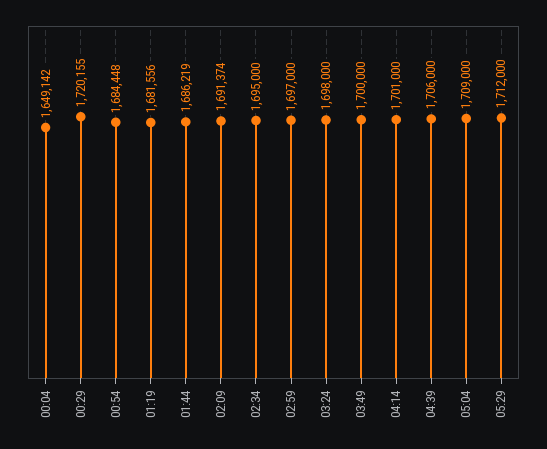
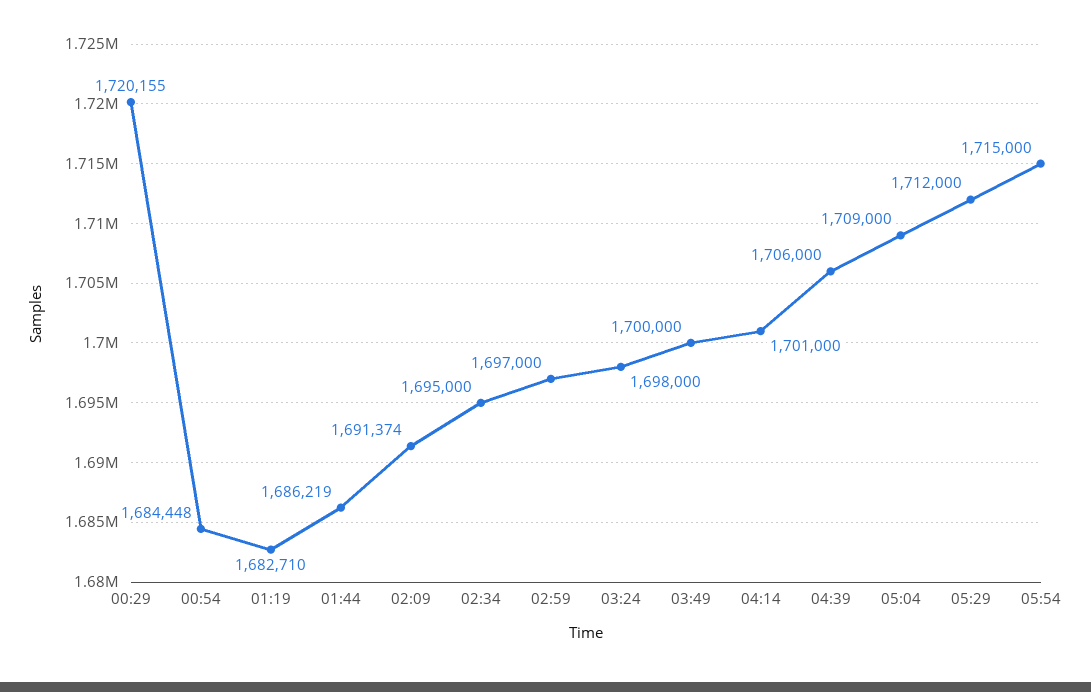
00:04: 1649142 -> none
01:19: 1681556 -> 1682710
05:54: none -> 1715000

